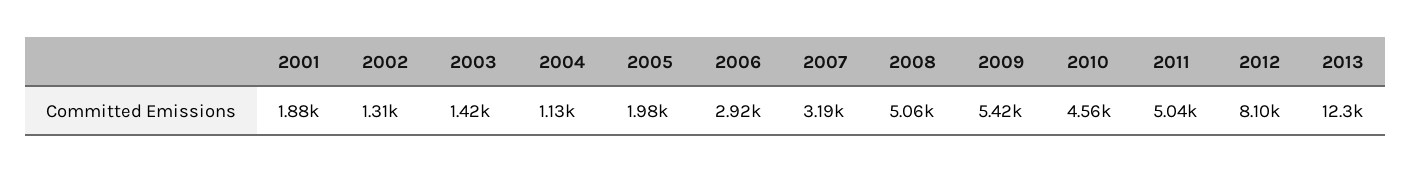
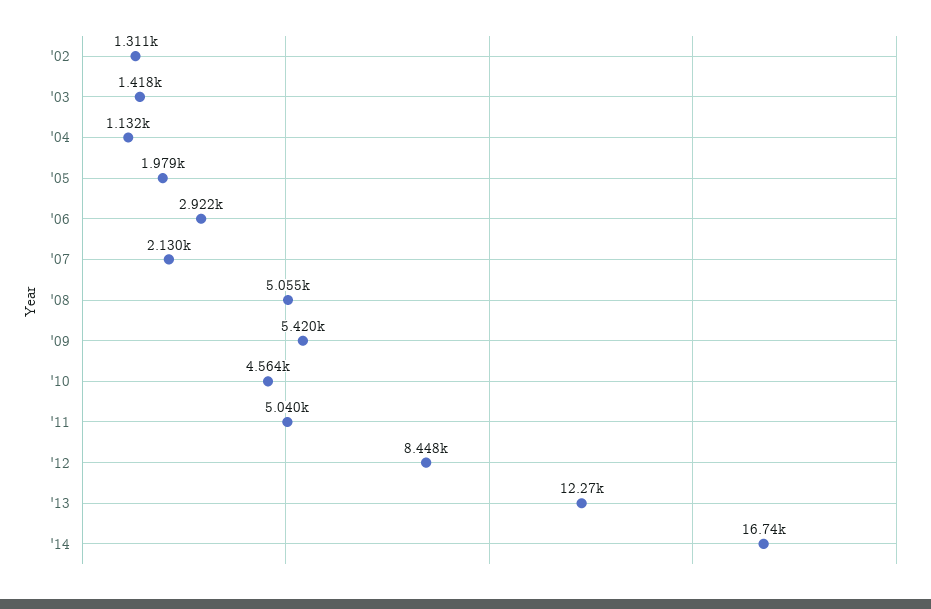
2001: 1880 -> none
2007: 3190 -> 2130
2012: 8100 -> 8448
'14: none -> 16740

